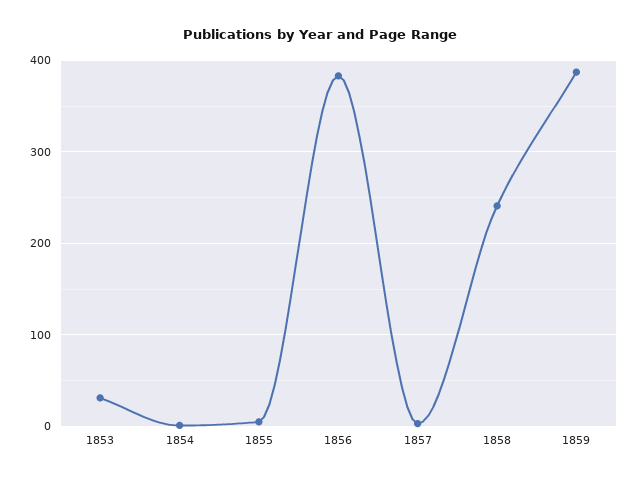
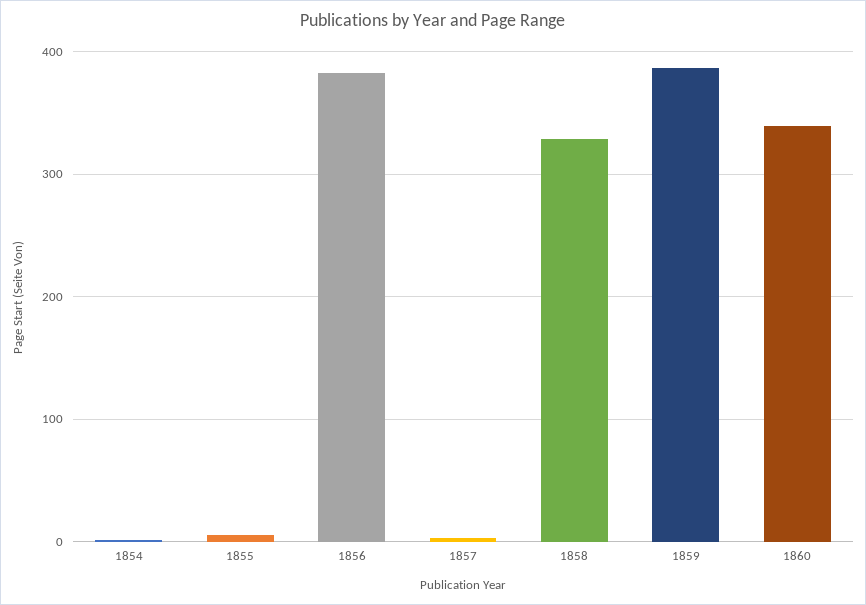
1853: 30 -> none
1858: 240 -> 330
1860: none -> 340

